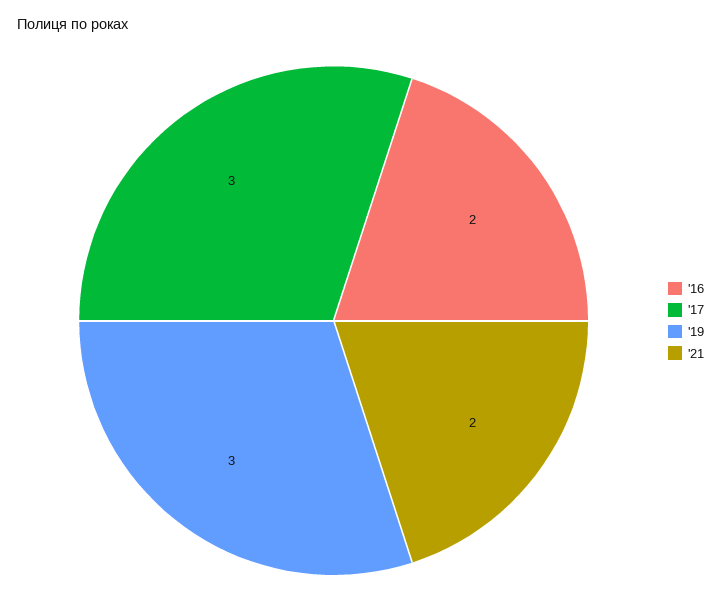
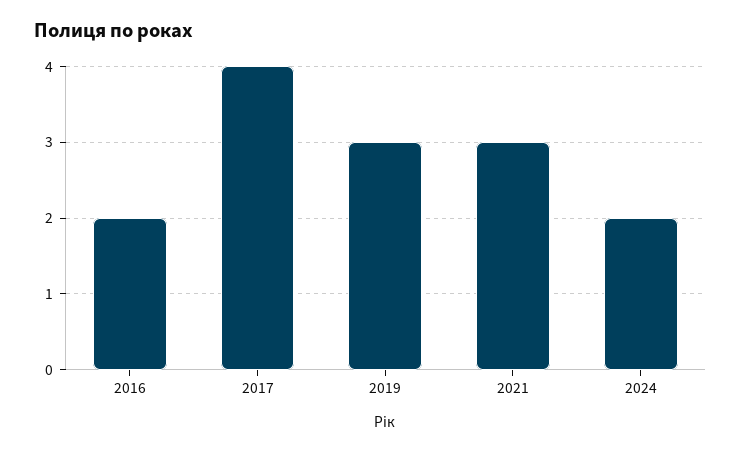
'17: 3 -> 4
'21: 2 -> 3
2024: none -> 2

